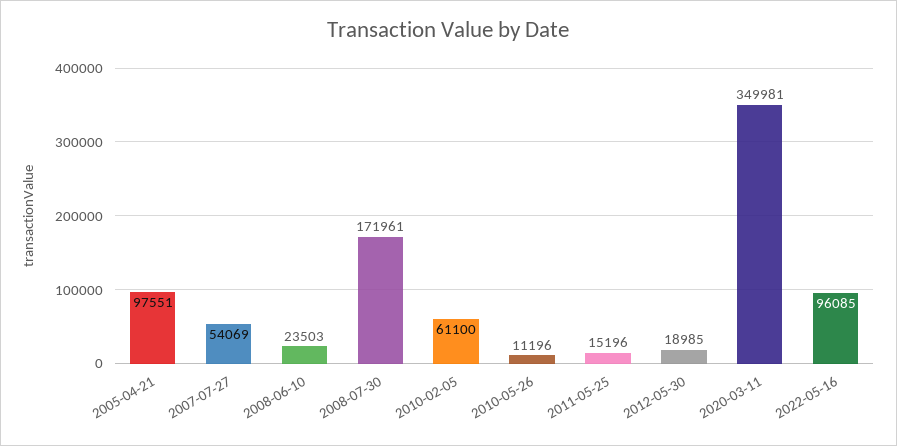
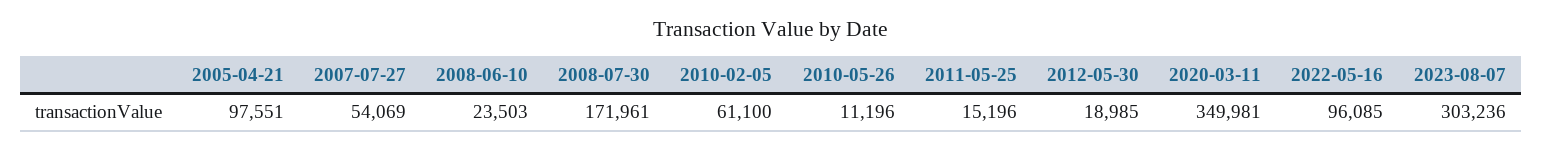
2023-08-07: none -> 303236

